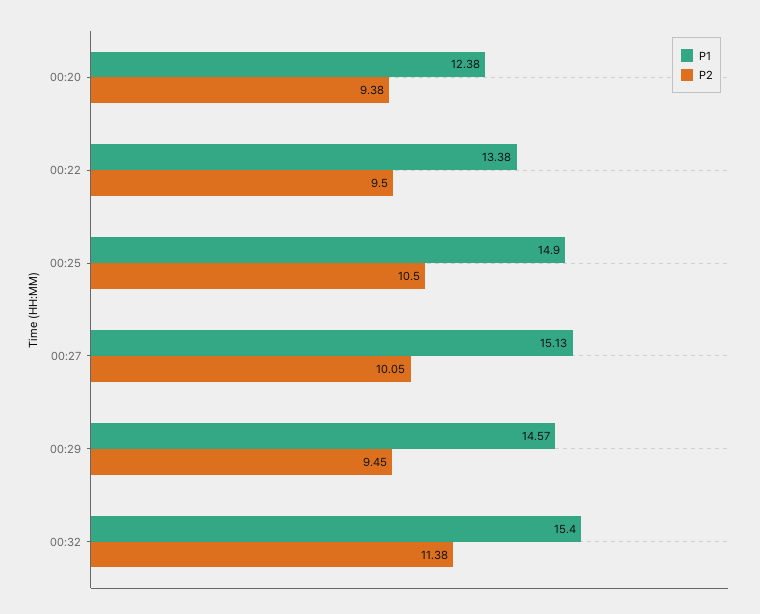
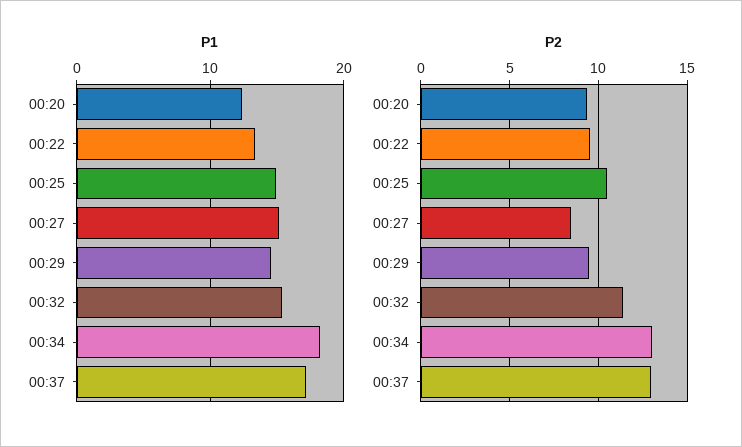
P2, 00:27: 10.05 -> 8.5
P1, 00:34: none -> 18
P1, 00:37: none -> 17
P2, 00:34: none -> 13
P2, 00:37: none -> 13

